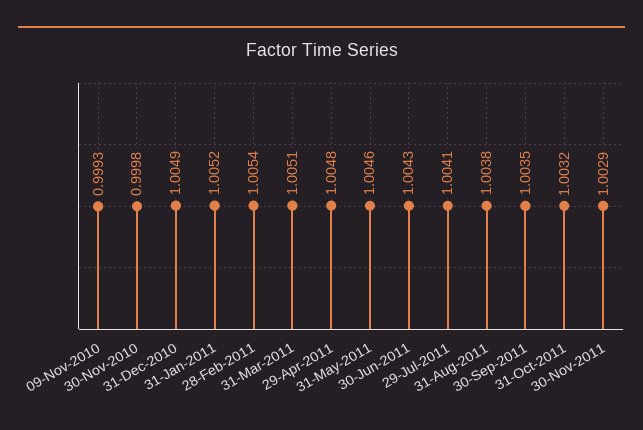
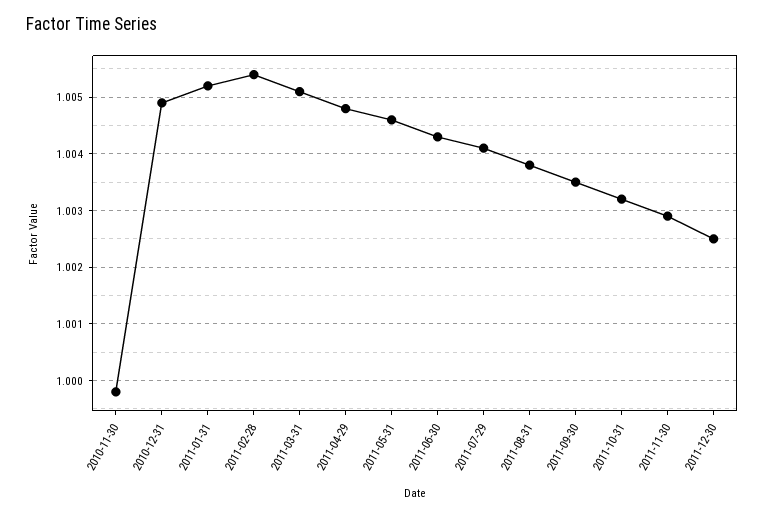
09-Nov-2010: 0.9993 -> none
2011-12-30: none -> 1.0025

